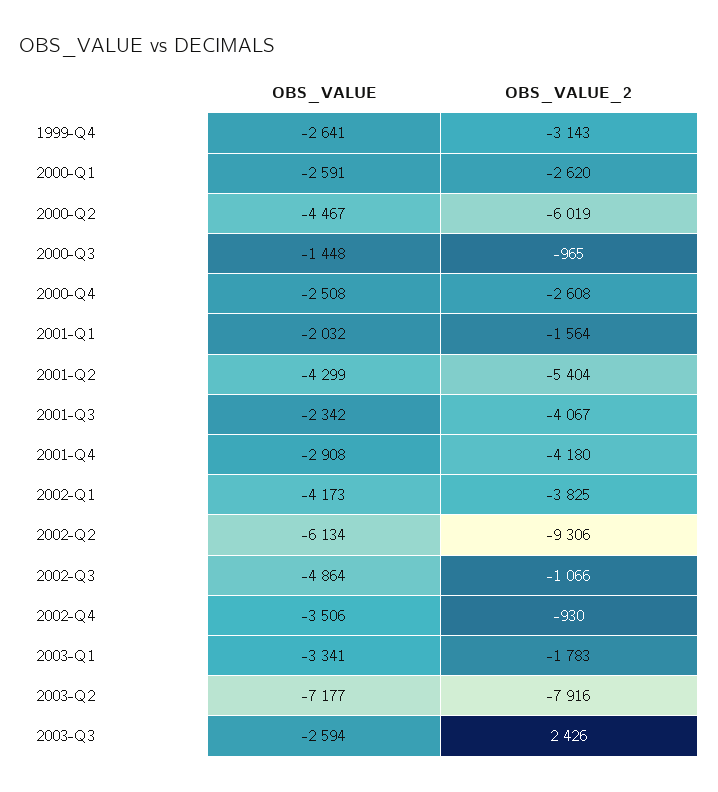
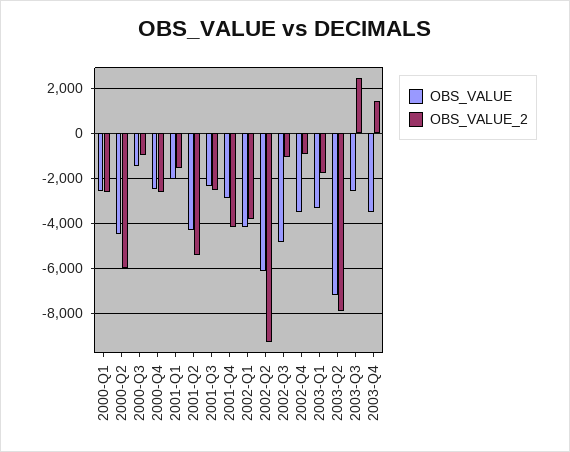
OBS_VALUE, 1999-Q4: -2641 -> none
OBS_VALUE_2, 1999-Q4: -3143 -> none
OBS_VALUE_2, 2001-Q3: -4067 -> -2500
OBS_VALUE, 2003-Q4: none -> -3500
OBS_VALUE_2, 2003-Q4: none -> 1500

